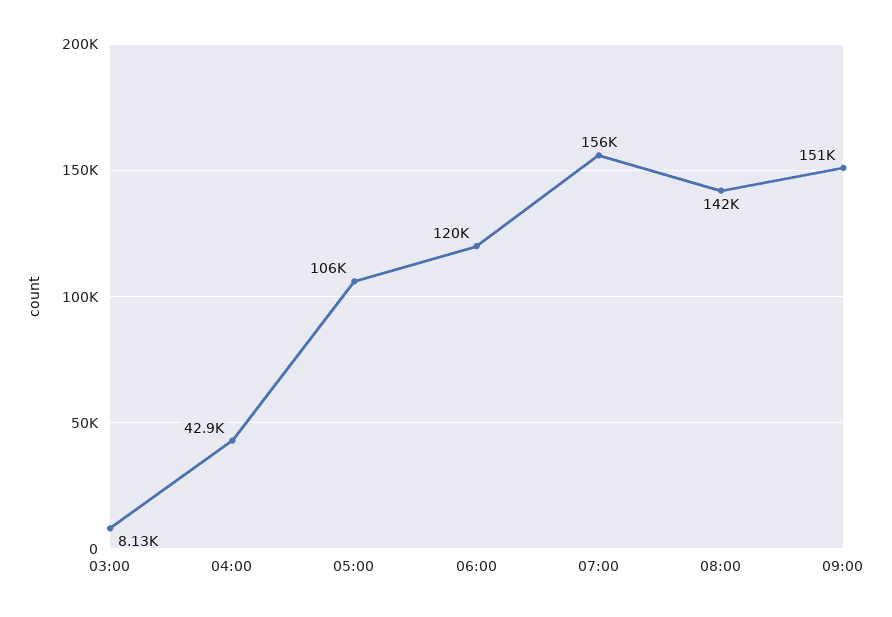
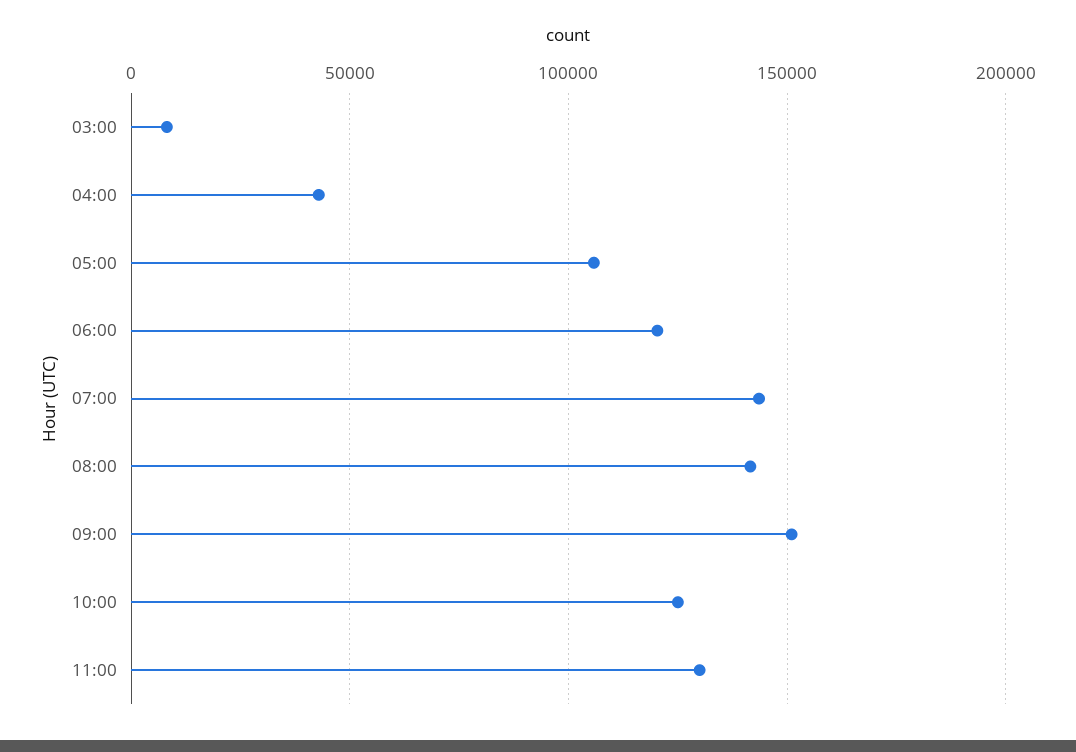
07:00: 156000 -> 145000
10:00: none -> 125000
11:00: none -> 130000

